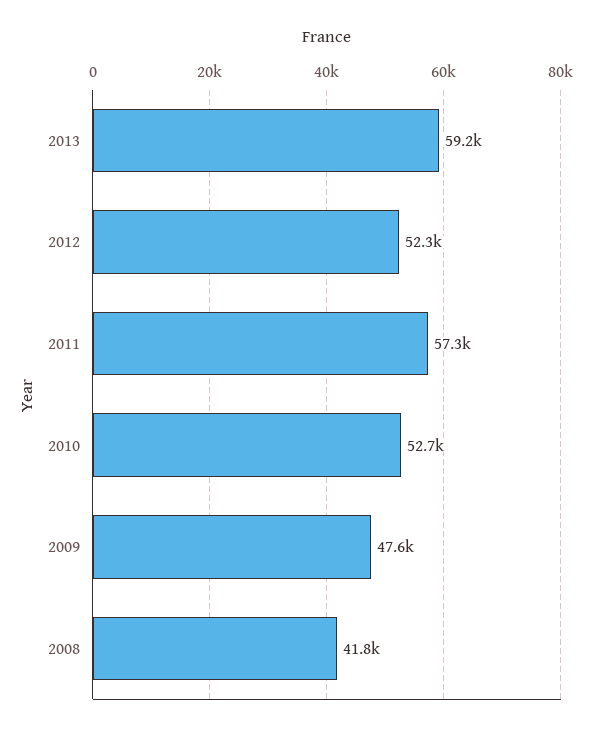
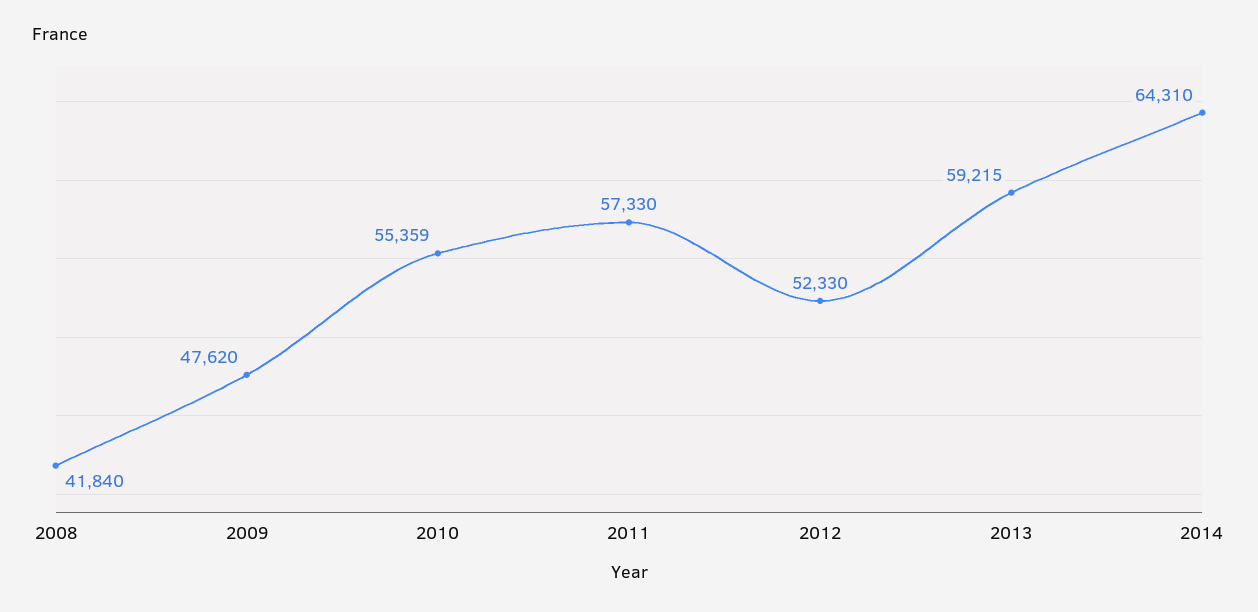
2010: 52700 -> 55359
2014: none -> 64310

